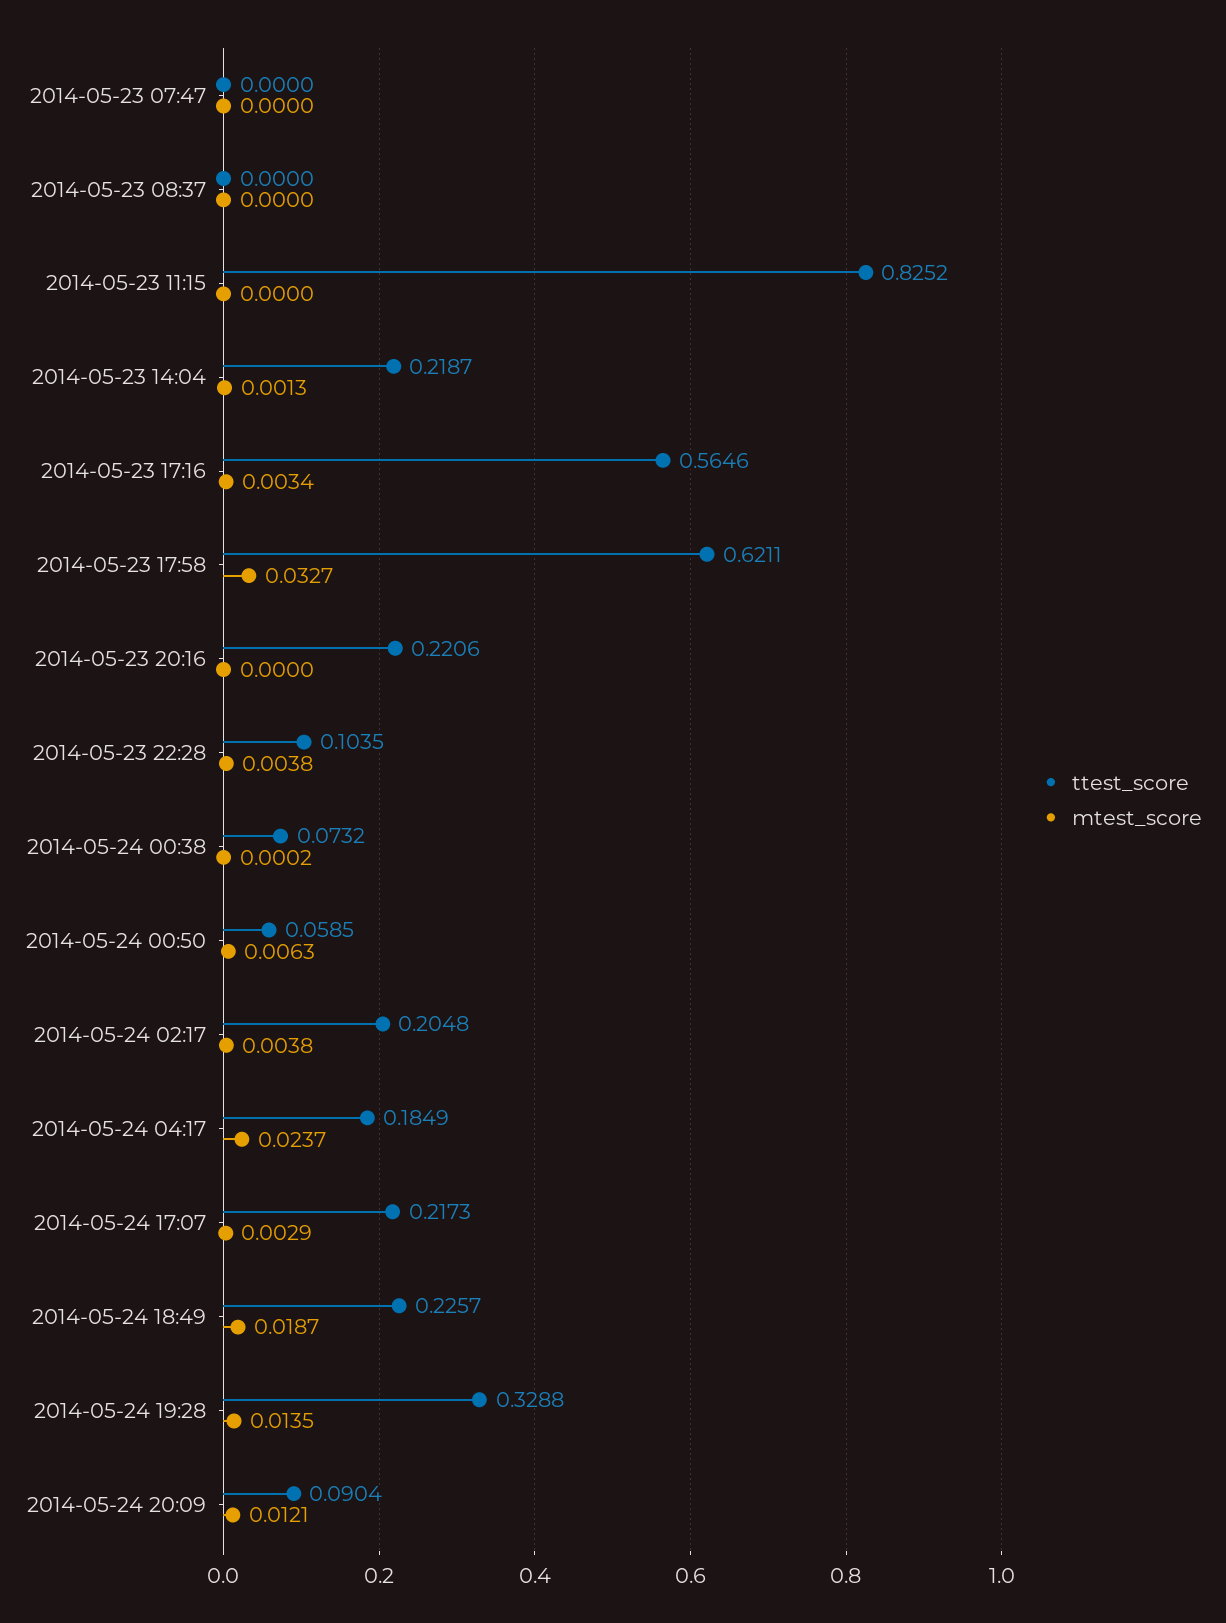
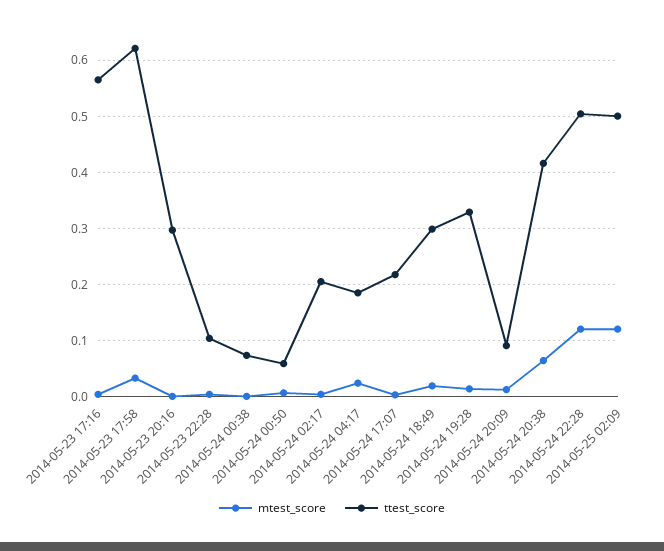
ttest_score, 2014-05-23 07:47: 0 -> none
mtest_score, 2014-05-23 07:47: 0 -> none
ttest_score, 2014-05-23 08:37: 0 -> none
mtest_score, 2014-05-23 08:37: 0 -> none
ttest_score, 2014-05-23 11:15: 0.8252 -> none
mtest_score, 2014-05-23 11:15: 0 -> none
ttest_score, 2014-05-23 14:04: 0.2187 -> none
mtest_score, 2014-05-23 14:04: 0.0013 -> none
ttest_score, 2014-05-23 20:16: 0.2206 -> 0.3
ttest_score, 2014-05-24 18:49: 0.2257 -> 0.3
mtest_score, 2014-05-24 20:38: none -> 0.06
ttest_score, 2014-05-24 20:38: none -> 0.42
mtest_score, 2014-05-24 22:28: none -> 0.12
ttest_score, 2014-05-24 22:28: none -> 0.5
mtest_score, 2014-05-25 02:09: none -> 0.12
ttest_score, 2014-05-25 02:09: none -> 0.5

